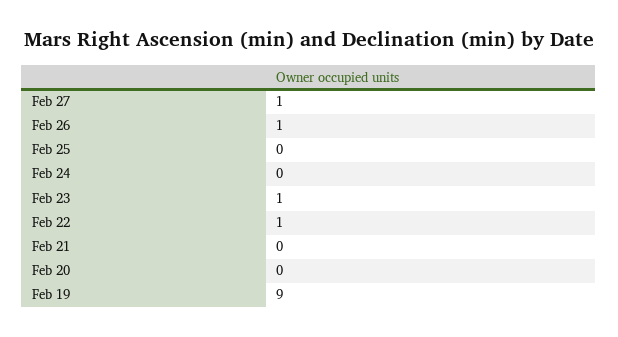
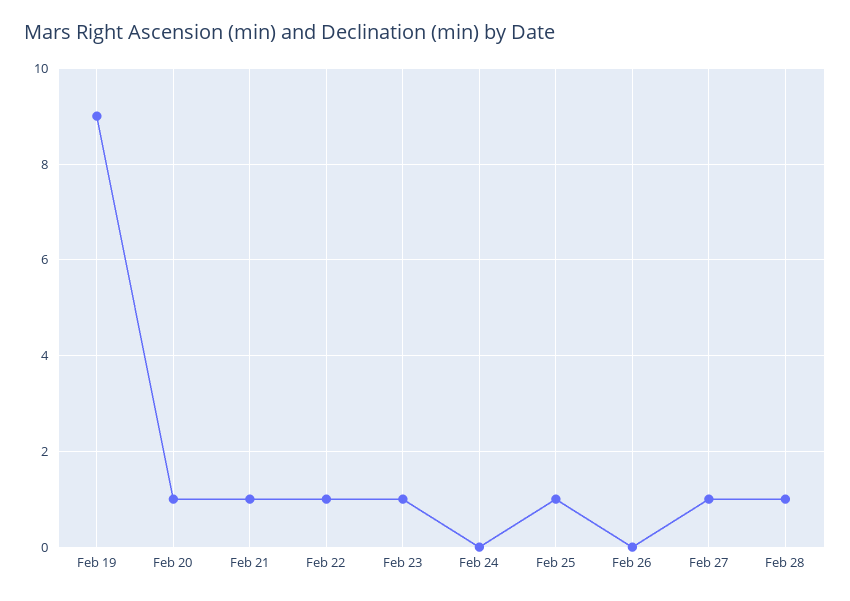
Feb 26: 1 -> 0
Feb 25: 0 -> 1
Feb 21: 0 -> 1
Feb 20: 0 -> 1
Feb 28: none -> 1

